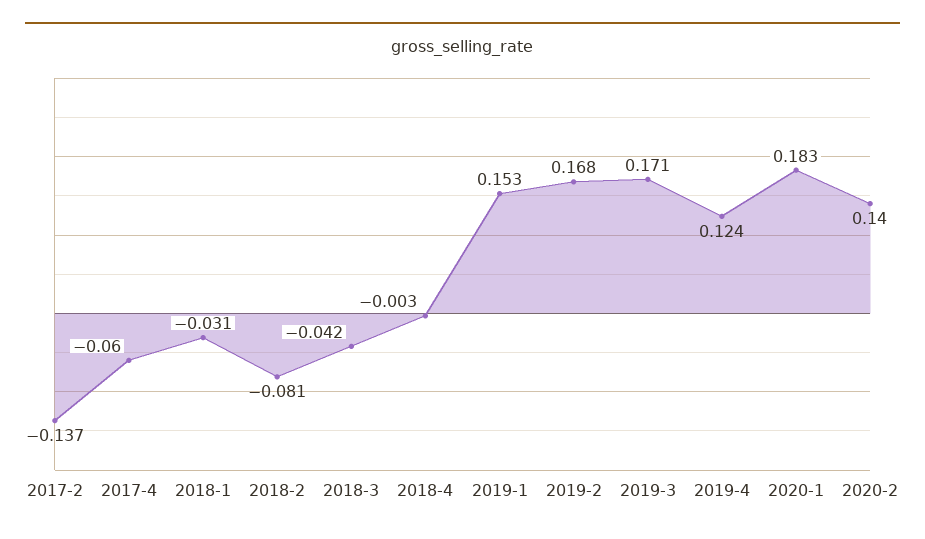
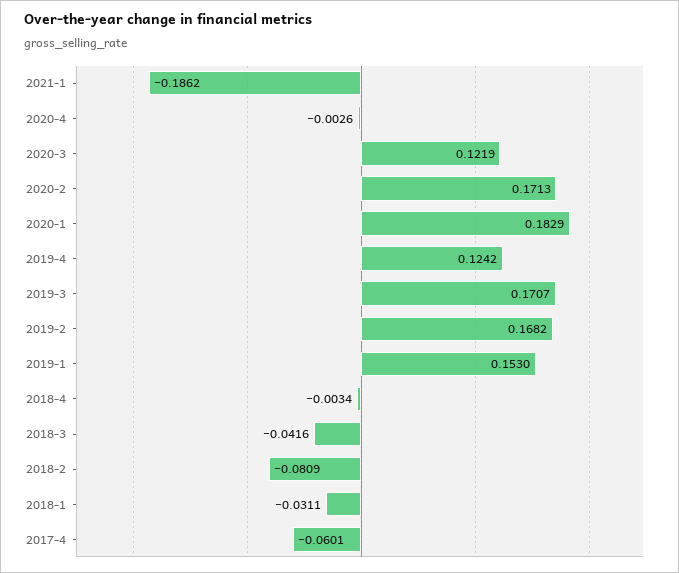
2017-2: -0.137 -> none
2020-2: 0.14 -> 0.1713
2021-1: none -> -0.1862
2020-4: none -> -0.0026
2020-3: none -> 0.1219

